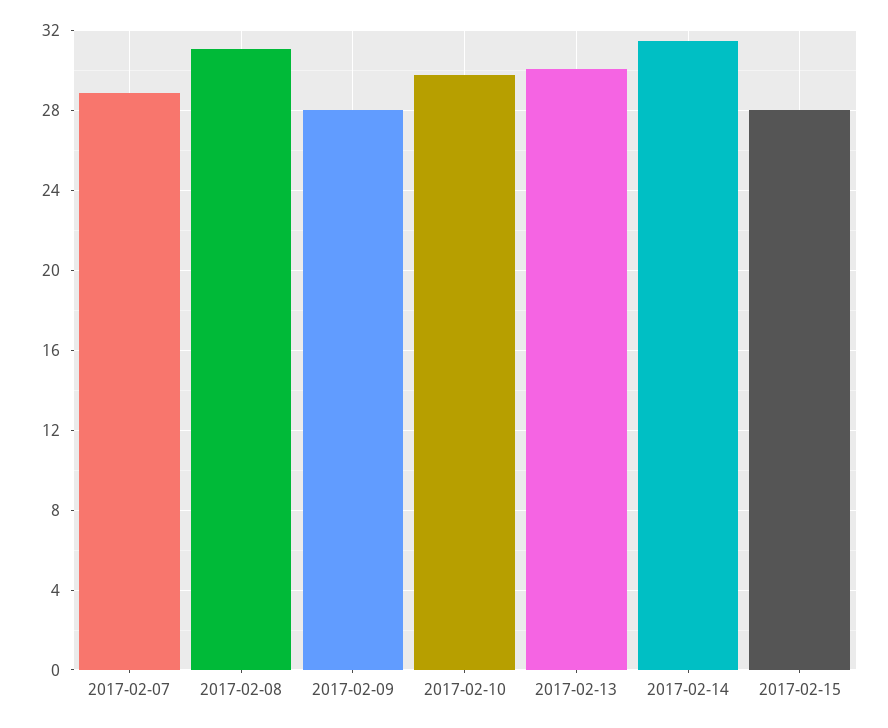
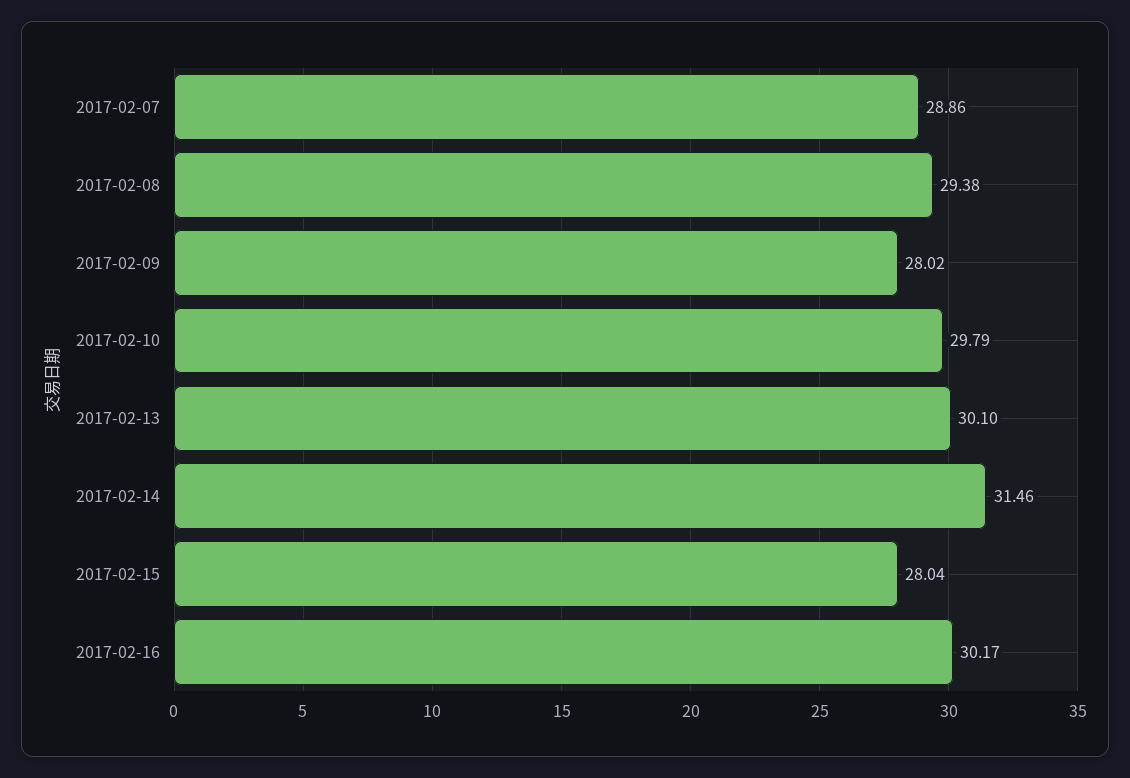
2017-02-08: 31 -> 29.38
2017-02-16: none -> 30.17

